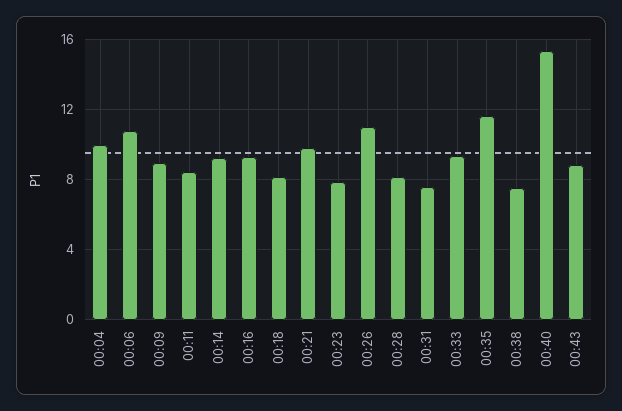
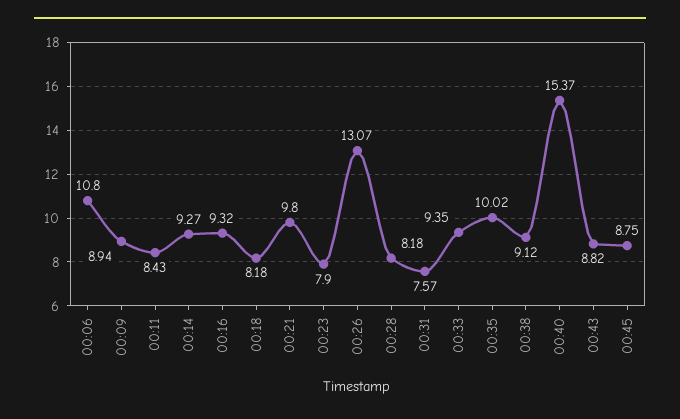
00:04: 10 -> none
00:26: 11 -> 13.07
00:35: 11.5 -> 10.02
00:38: 7.5 -> 9.12
00:45: none -> 8.75

